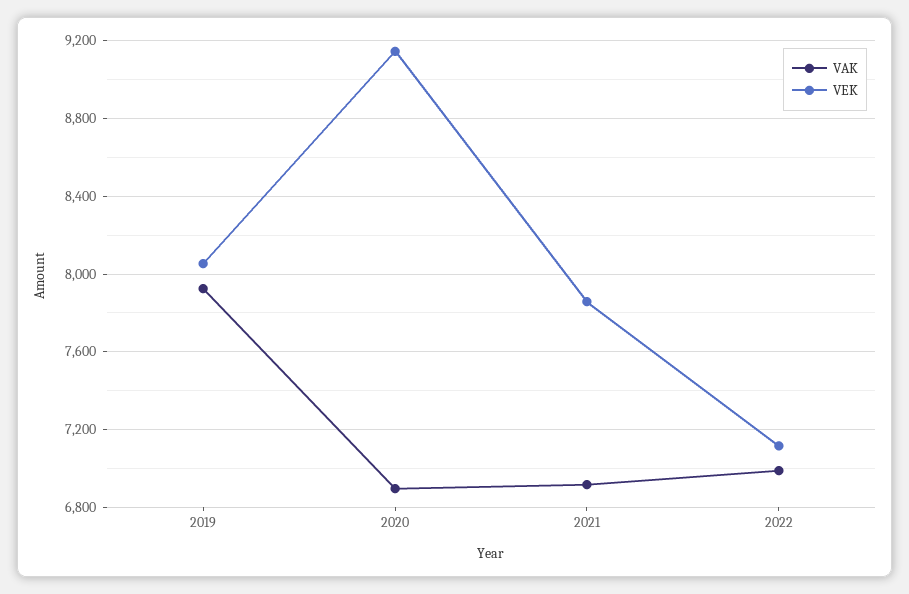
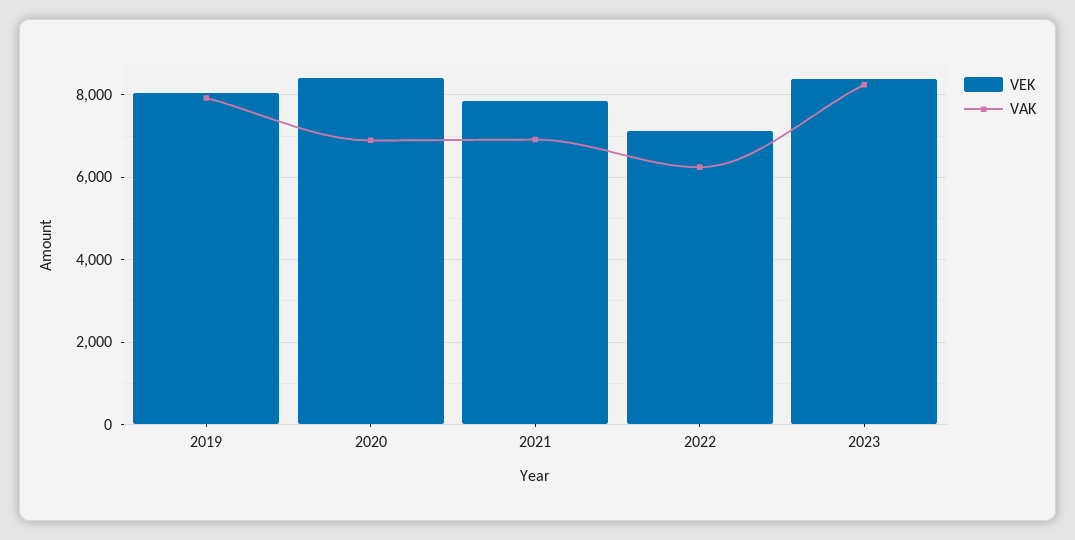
VEK, 2020: 9150 -> 8400
VAK, 2022: 7000 -> 6200
VEK, 2023: none -> 8400
VAK, 2023: none -> 8200

